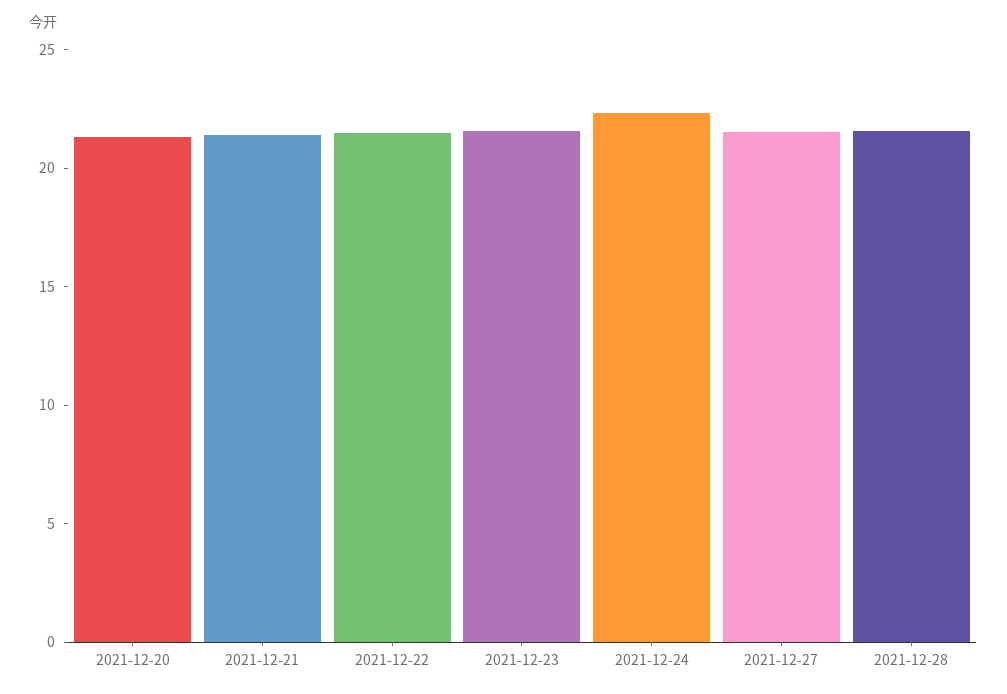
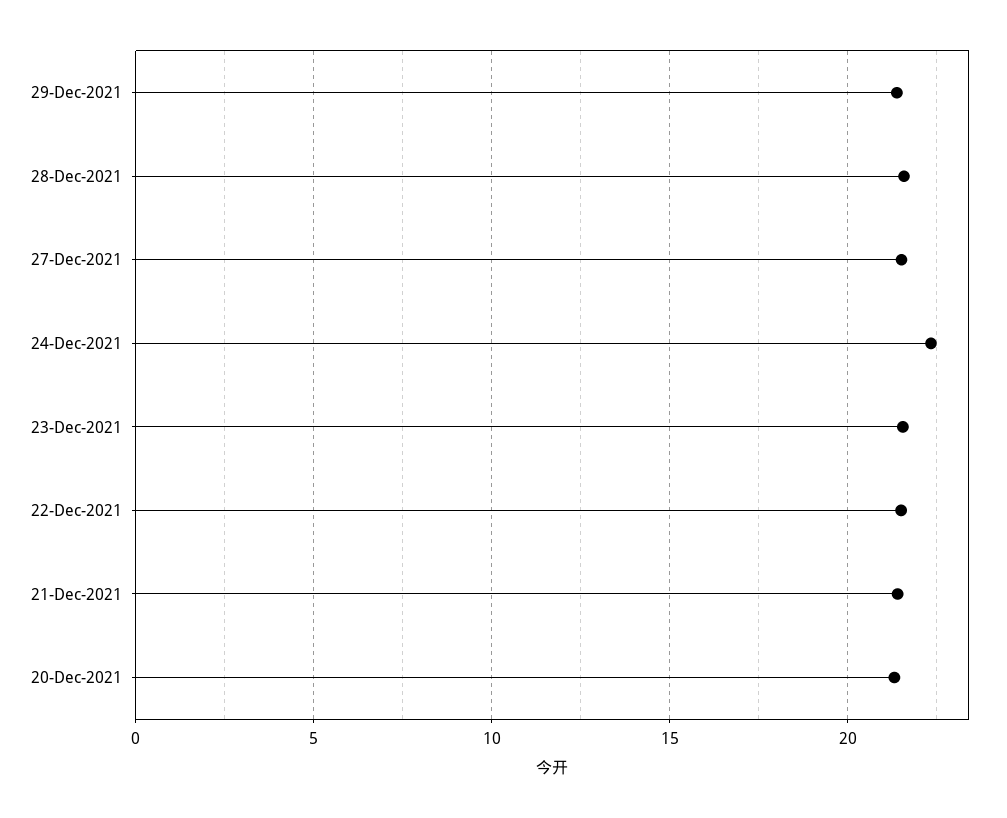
29-Dec-2021: none -> 21.5

